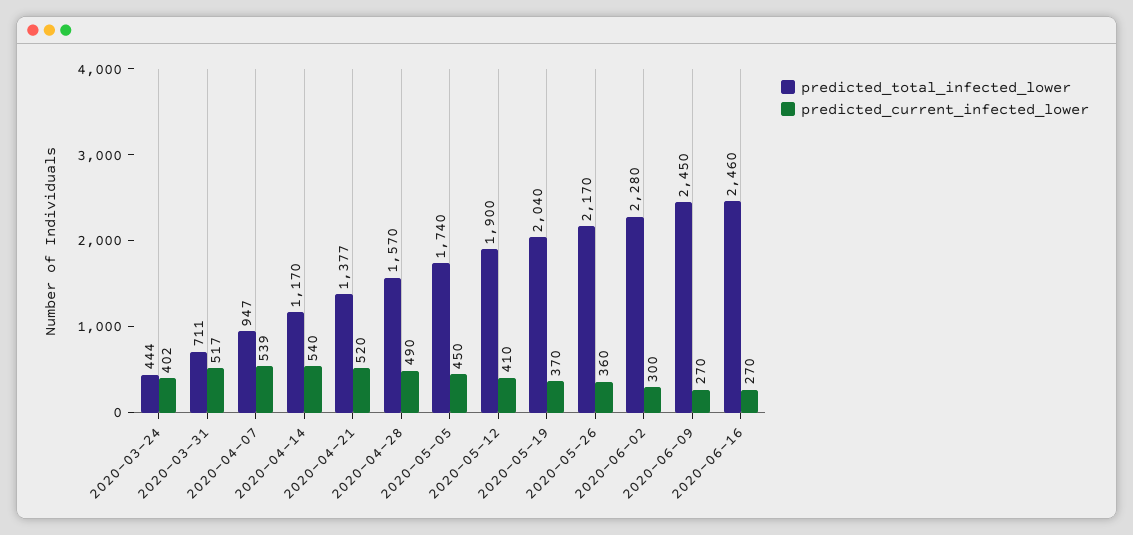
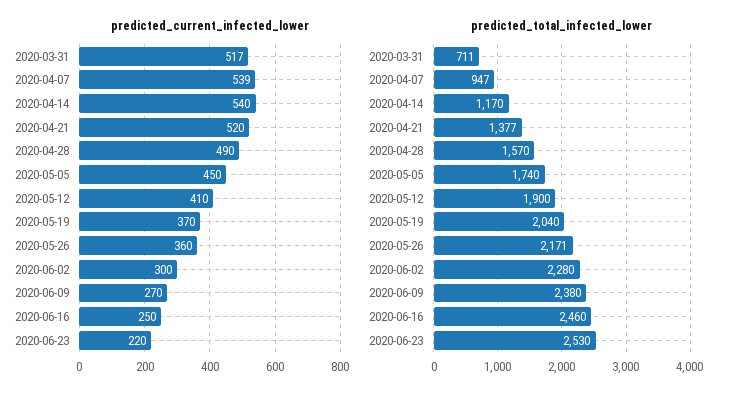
predicted_total_infected_lower, 2020-03-24: 444 -> none
predicted_current_infected_lower, 2020-03-24: 402 -> none
predicted_total_infected_lower, 2020-05-26: 2170 -> 2171
predicted_total_infected_lower, 2020-06-09: 2450 -> 2380
predicted_current_infected_lower, 2020-06-16: 270 -> 250
predicted_current_infected_lower, 2020-06-23: none -> 220
predicted_total_infected_lower, 2020-06-23: none -> 2530

